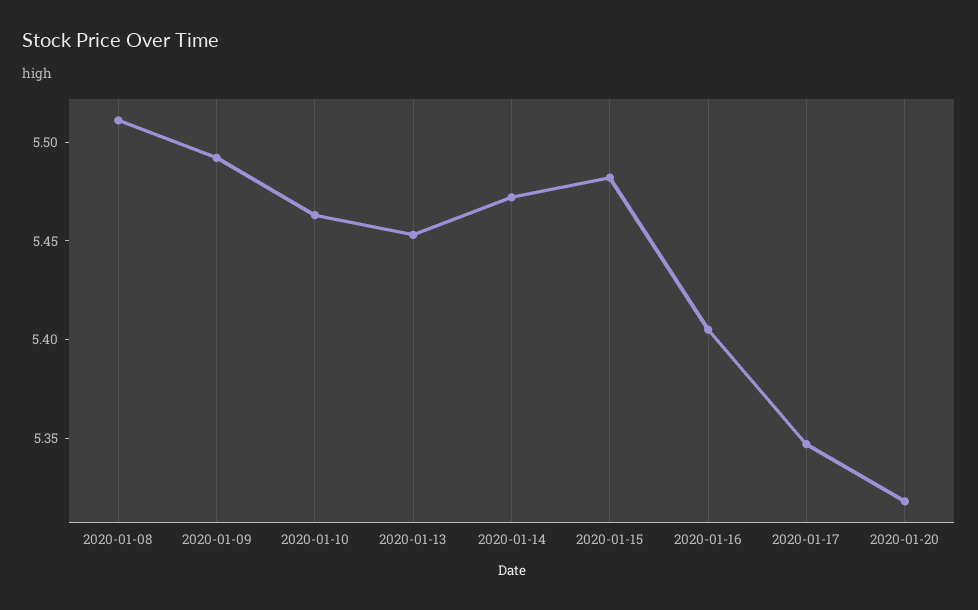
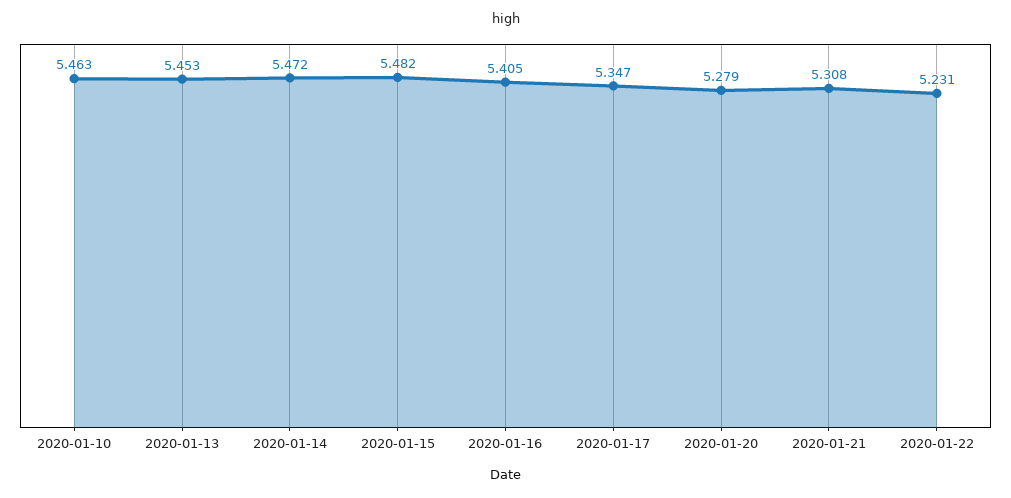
2020-01-08: 5.51 -> none
2020-01-09: 5.49 -> none
2020-01-20: 5.32 -> 5.279
2020-01-21: none -> 5.308
2020-01-22: none -> 5.231

